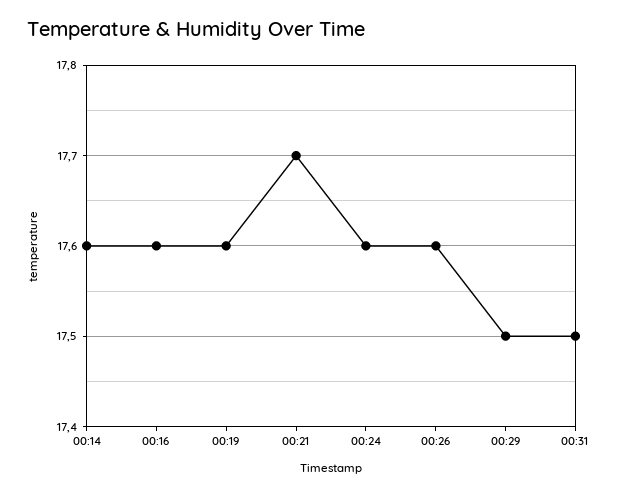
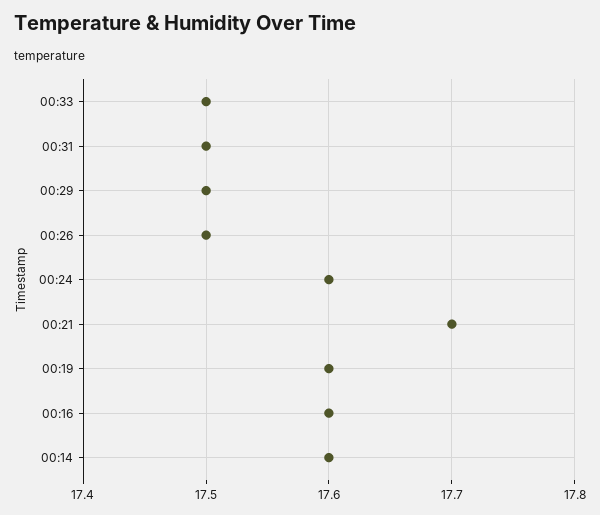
00:26: 17.6 -> 17.5
00:33: none -> 17.5

